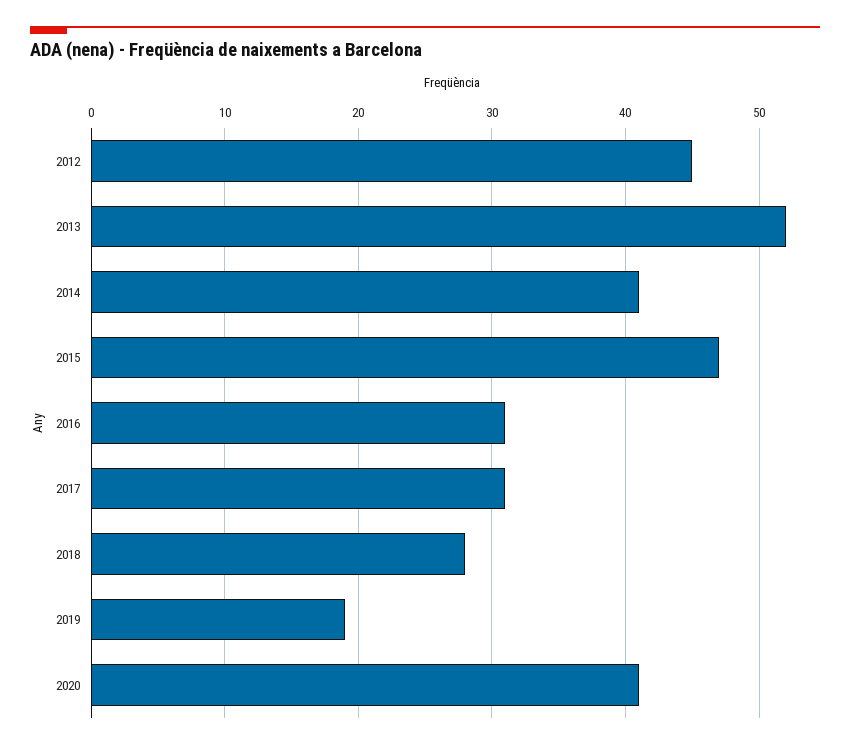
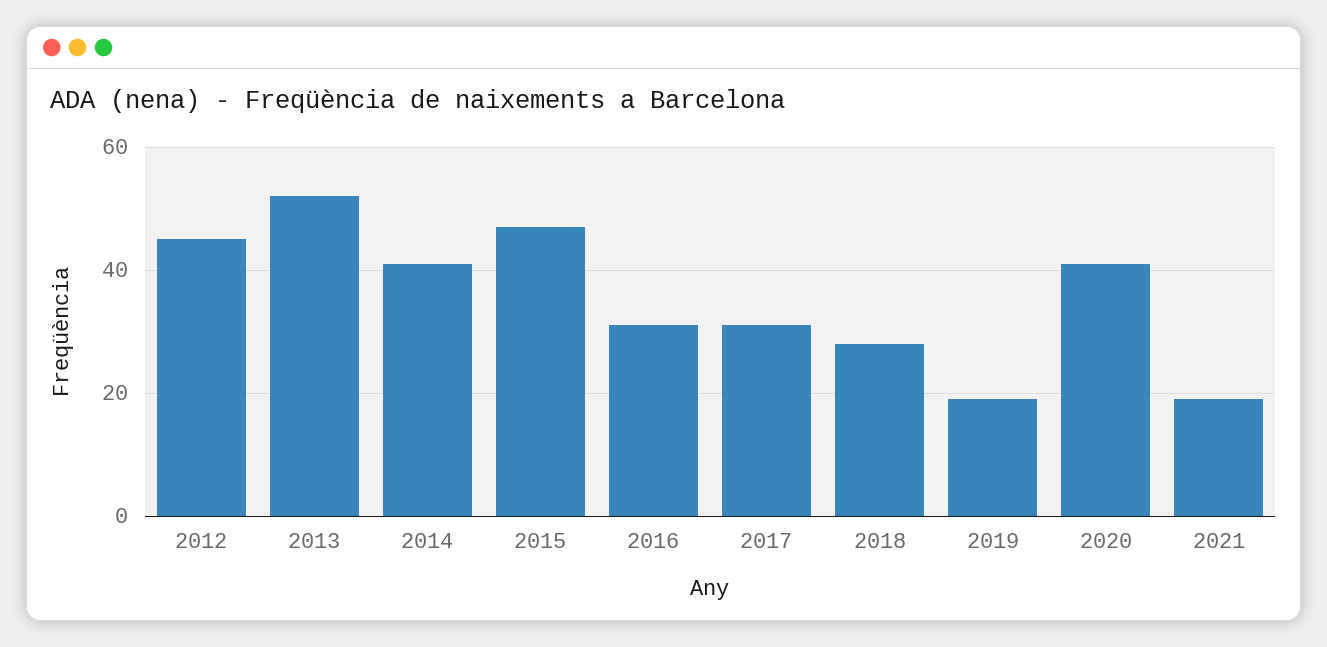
2021: none -> 20

